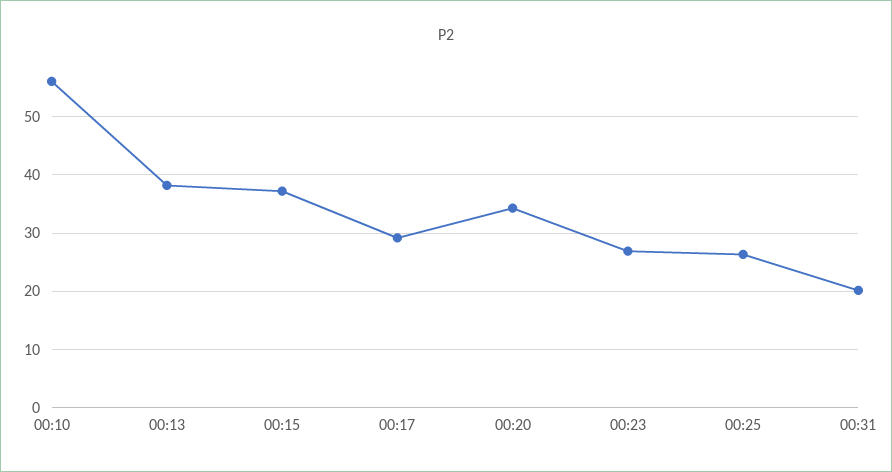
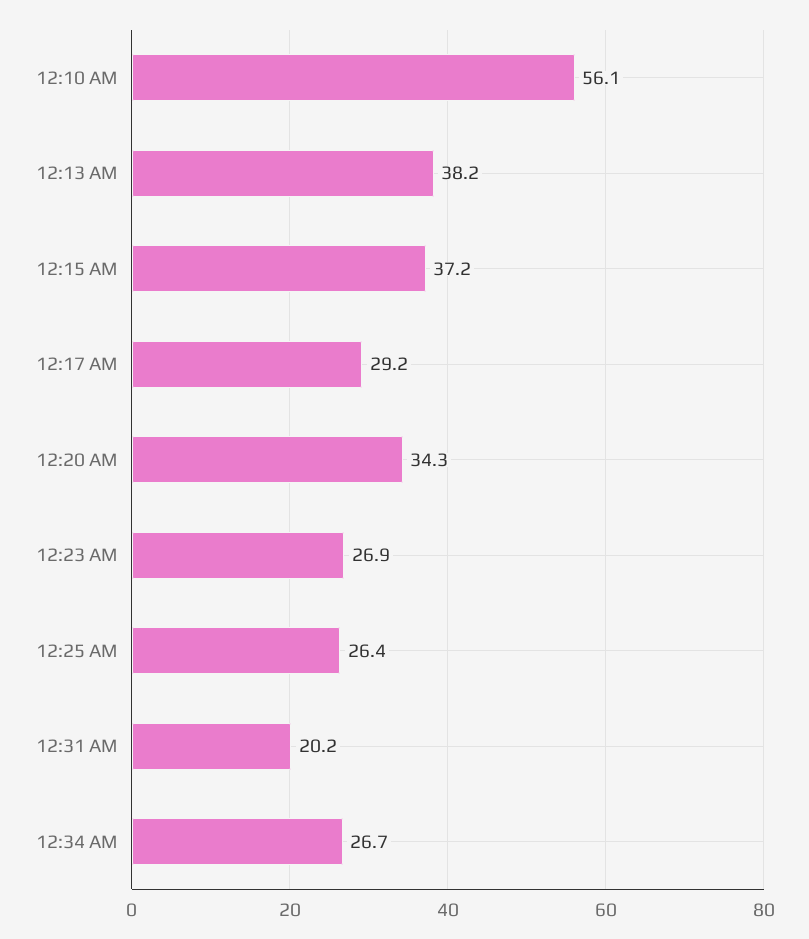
12:34 AM: none -> 26.7

